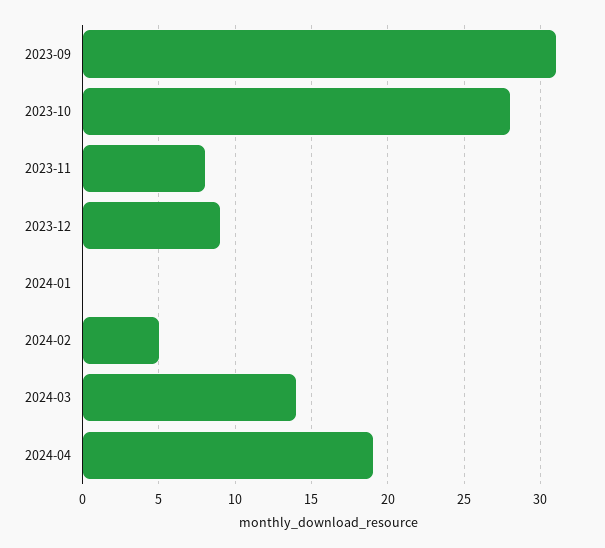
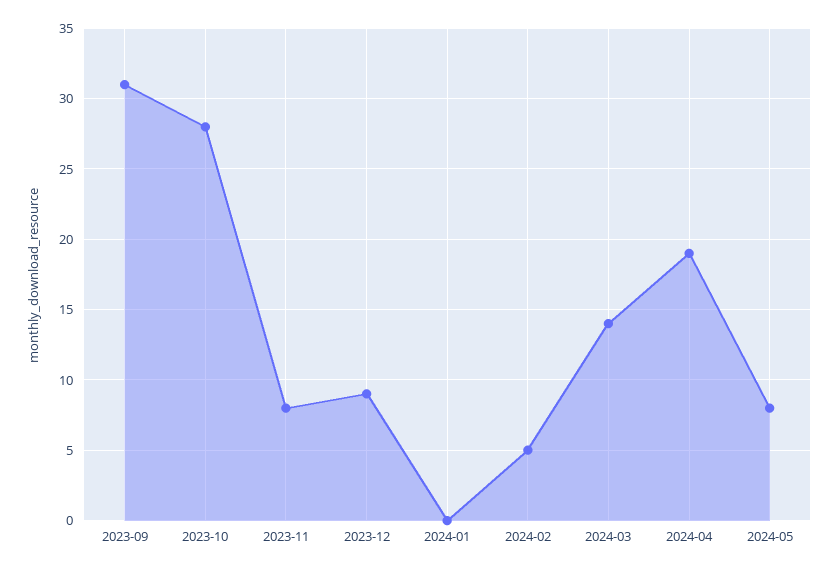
2024-05: none -> 8

